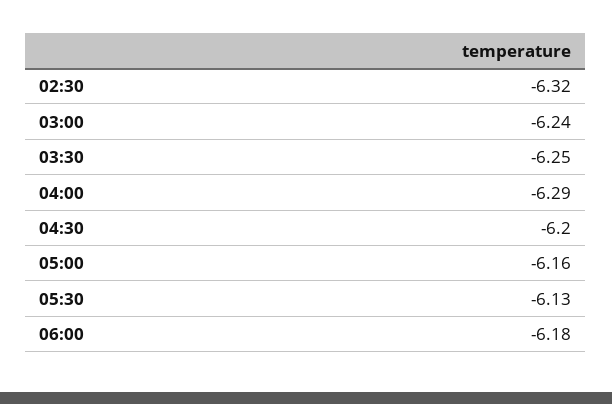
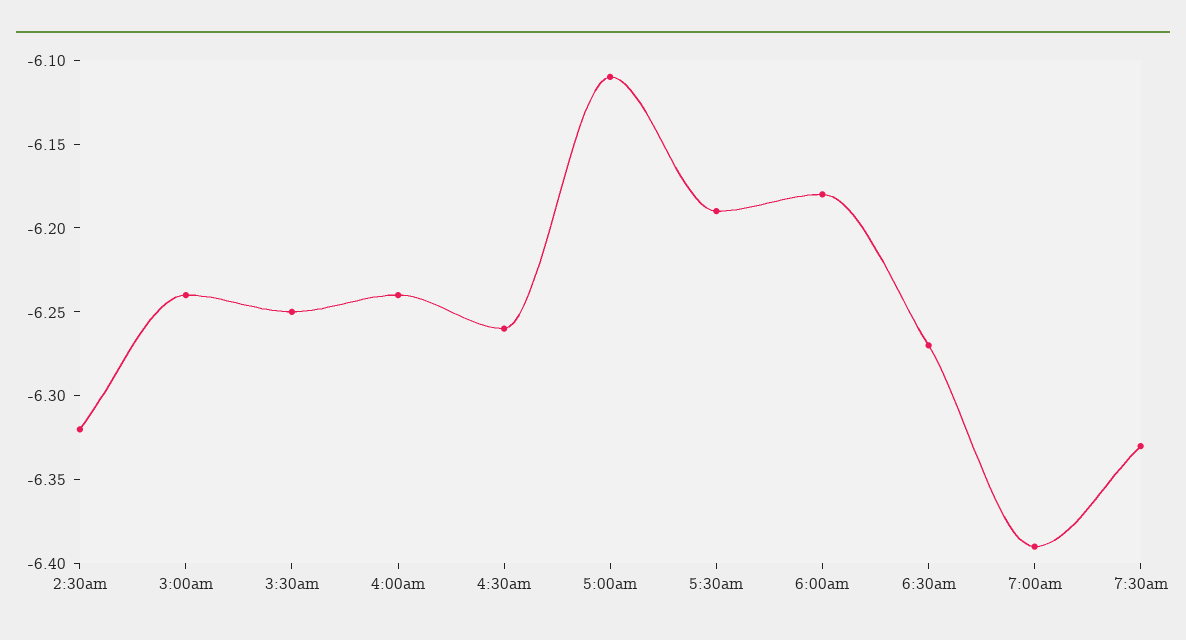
04:00: -6.29 -> -6.24
04:30: -6.2 -> -6.26
05:00: -6.16 -> -6.11
05:30: -6.13 -> -6.19
6:30am: none -> -6.27
7:00am: none -> -6.39
7:30am: none -> -6.33

